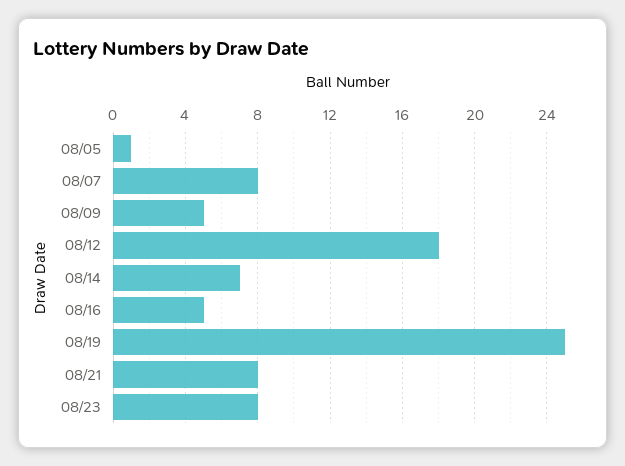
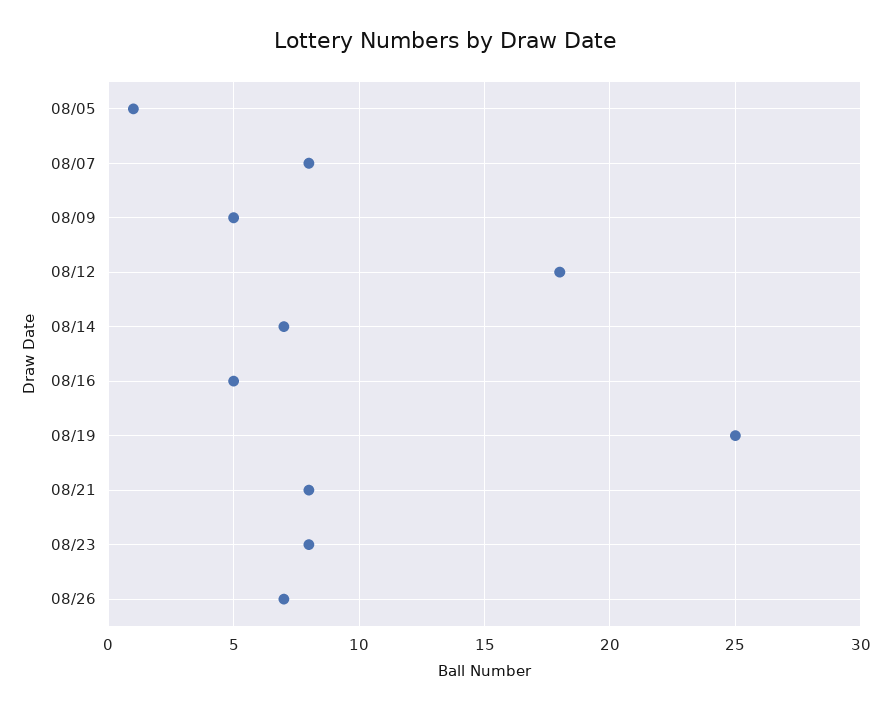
08/26: none -> 7

